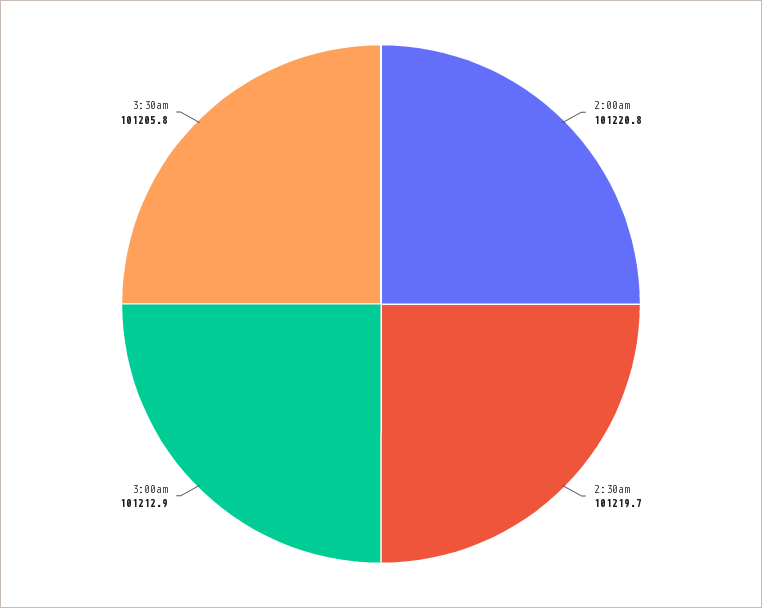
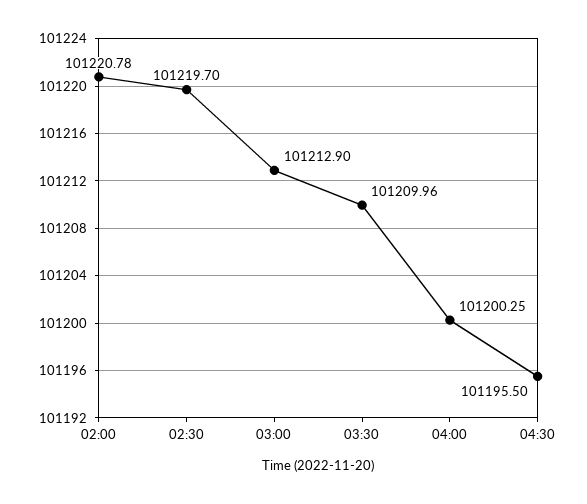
3:30am: 101205.8 -> 101209.96
04:00: none -> 101200.25
04:30: none -> 101195.5

